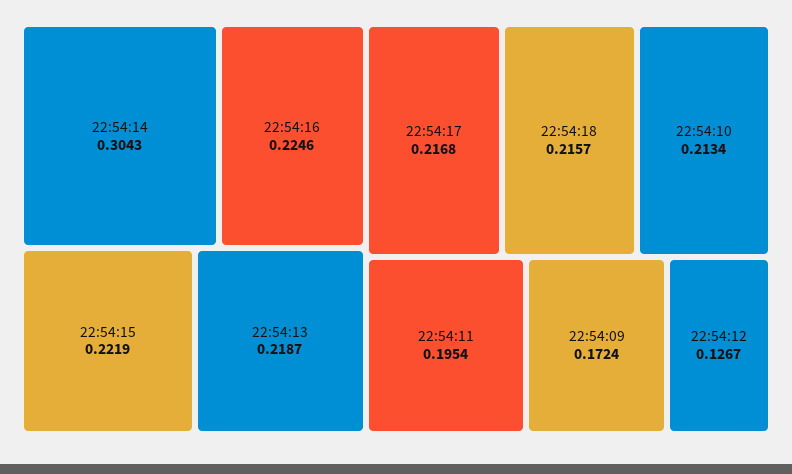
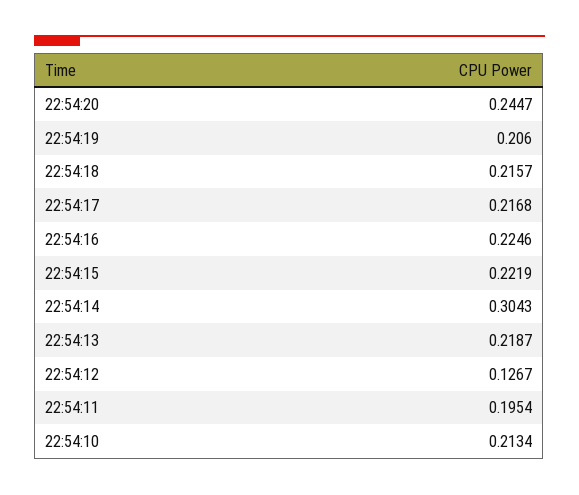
22:54:09: 0.1724 -> none
22:54:20: none -> 0.2447
22:54:19: none -> 0.206

